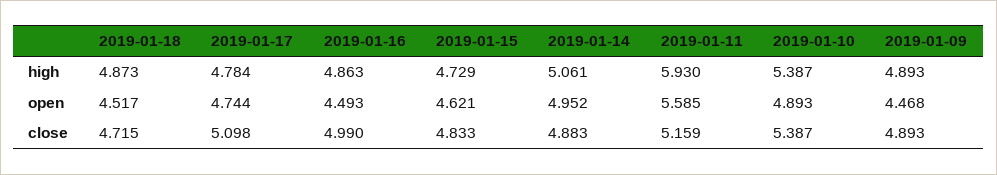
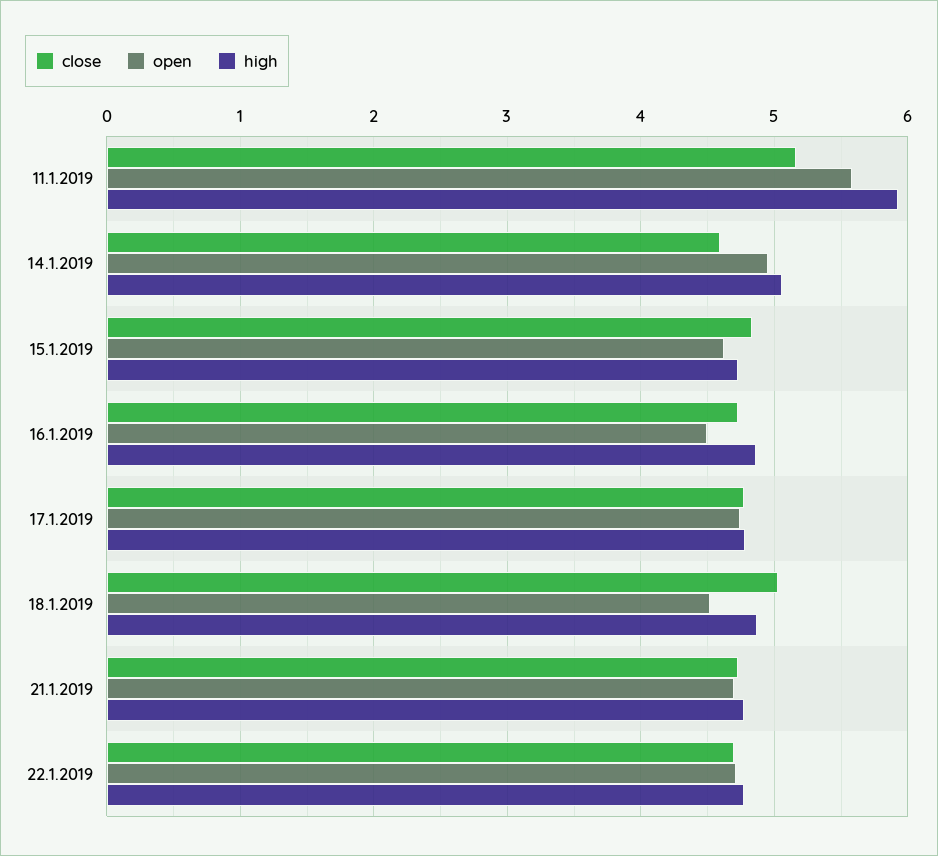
high, 2019-01-10: 5.387 -> none
high, 2019-01-09: 4.893 -> none
open, 2019-01-10: 4.893 -> none
open, 2019-01-09: 4.468 -> none
close, 2019-01-18: 4.715 -> 5
close, 2019-01-17: 5.098 -> 4.8
close, 2019-01-16: 4.99 -> 4.7
close, 2019-01-14: 4.883 -> 4.6
close, 2019-01-10: 5.387 -> none
close, 2019-01-09: 4.893 -> none
close, 21.1.2019: none -> 4.7
open, 21.1.2019: none -> 4.7
high, 21.1.2019: none -> 4.8
close, 22.1.2019: none -> 4.7
open, 22.1.2019: none -> 4.7
high, 22.1.2019: none -> 4.8

